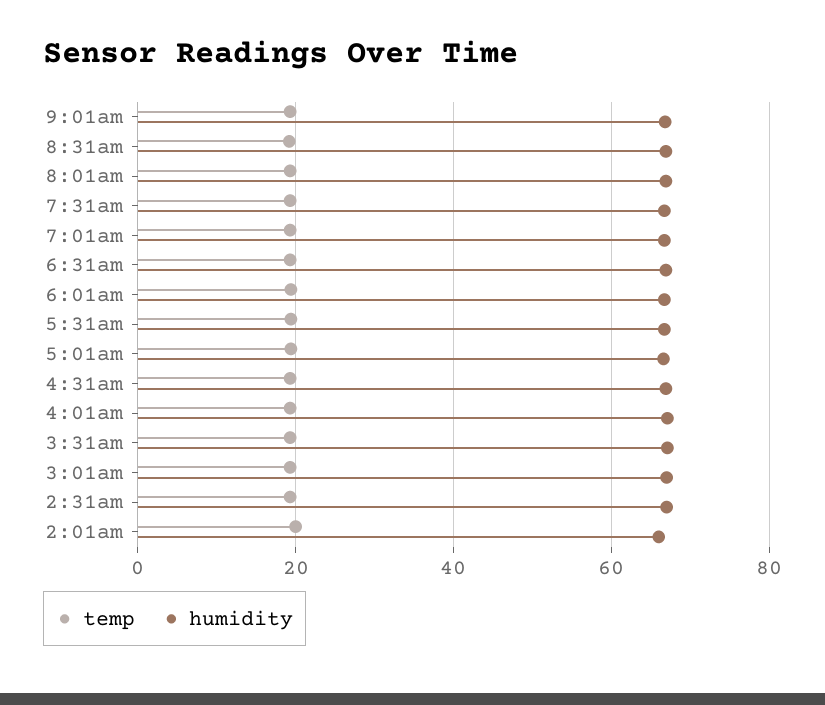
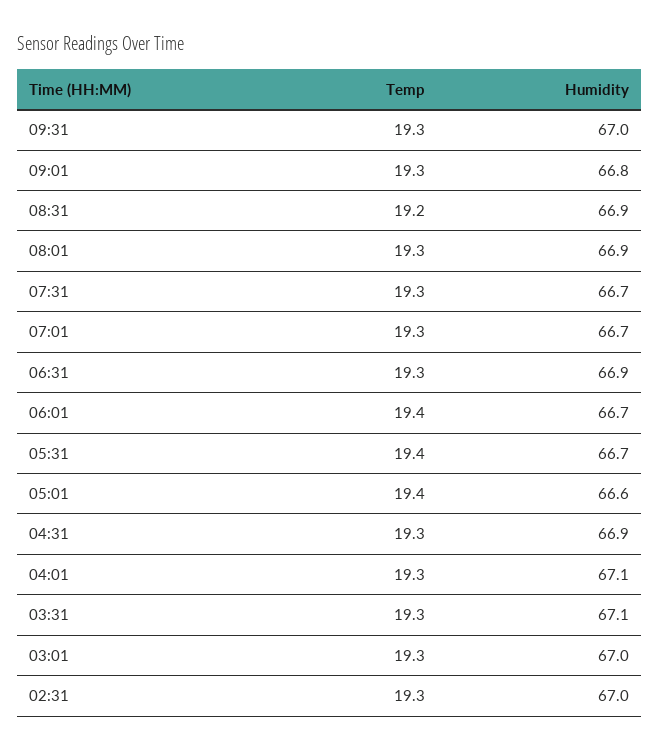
temp, 2:01am: 20 -> none
humidity, 2:01am: 66 -> none
temp, 09:31: none -> 19.3
humidity, 09:31: none -> 67

